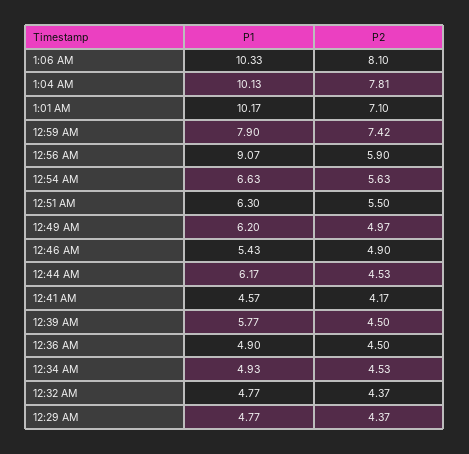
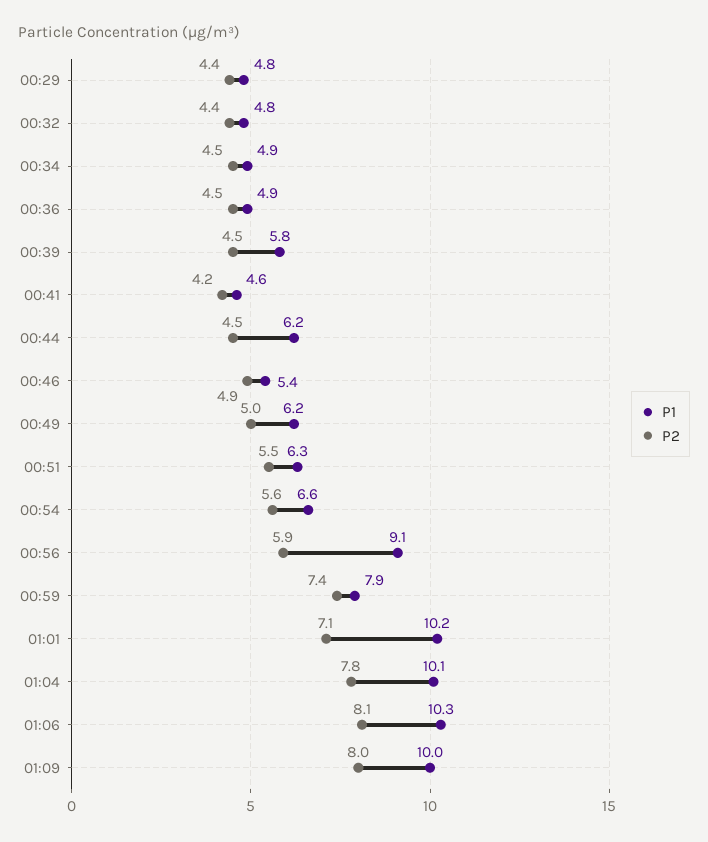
P1, 01:09: none -> 10
P2, 01:09: none -> 8

